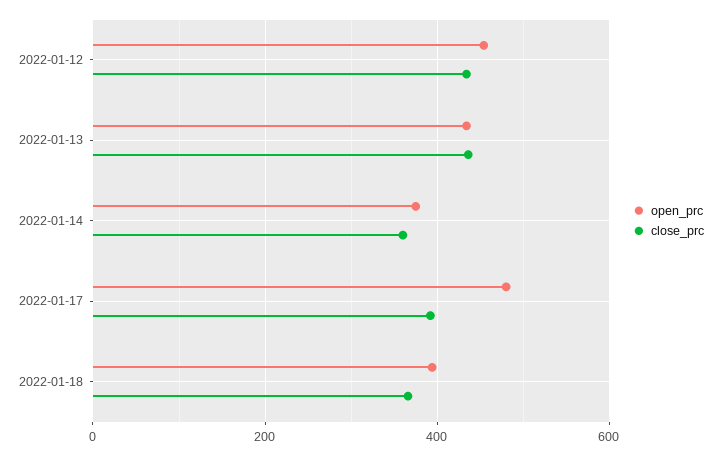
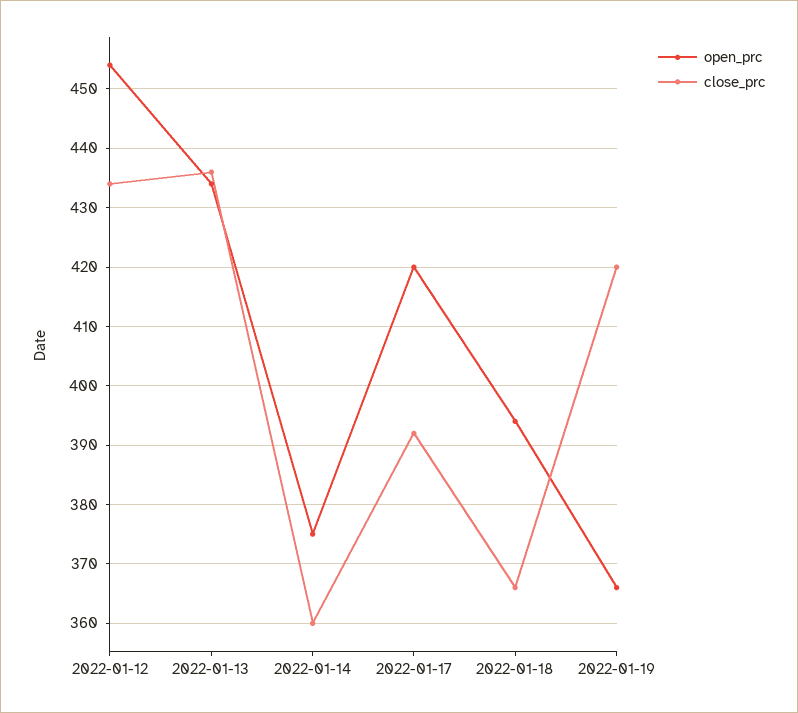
open_prc, 2022-01-17: 480 -> 420
open_prc, 2022-01-19: none -> 365
close_prc, 2022-01-19: none -> 420

